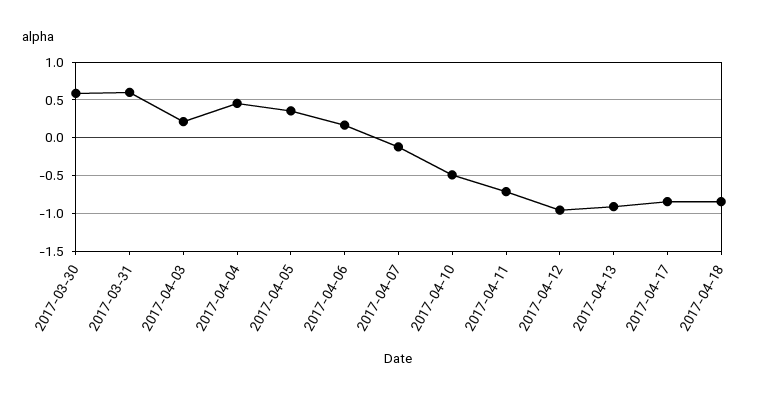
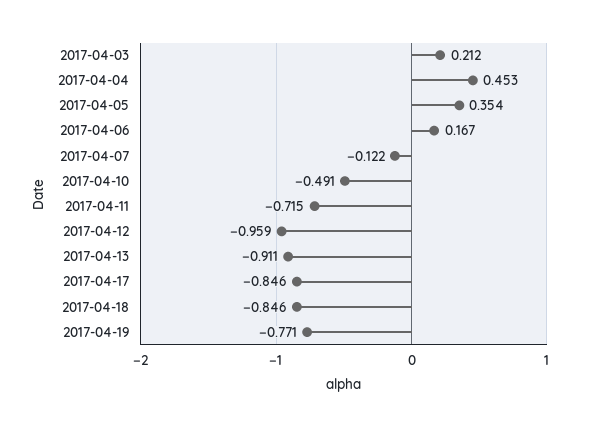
2017-03-30: 0.6 -> none
2017-03-31: 0.6 -> none
2017-04-19: none -> -0.771

